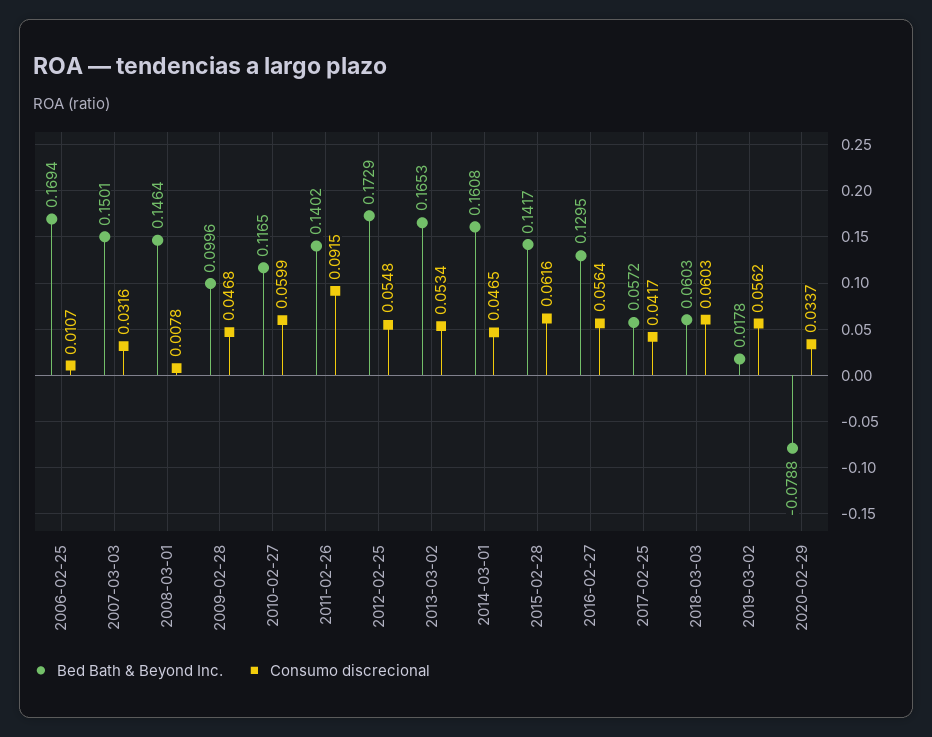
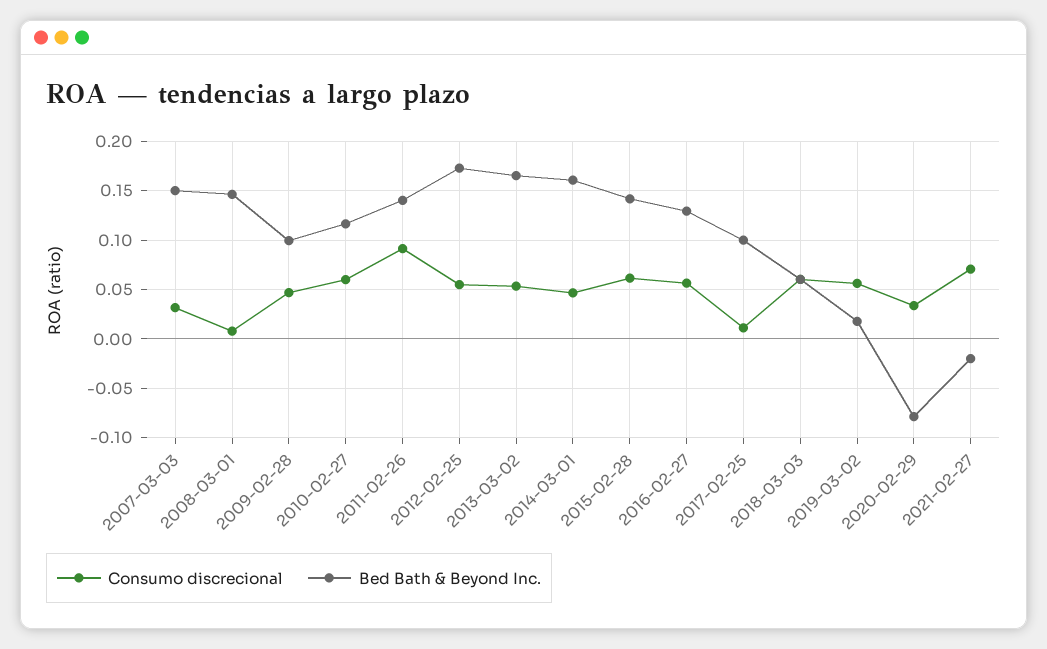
Bed Bath & Beyond Inc., 2006-02-25: 0.1694 -> none
Consumo discrecional, 2006-02-25: 0.0107 -> none
Bed Bath & Beyond Inc., 2017-02-25: 0.0572 -> 0.1
Consumo discrecional, 2017-02-25: 0.0417 -> 0.01
Consumo discrecional, 2021-02-27: none -> 0.07
Bed Bath & Beyond Inc., 2021-02-27: none -> -0.02

